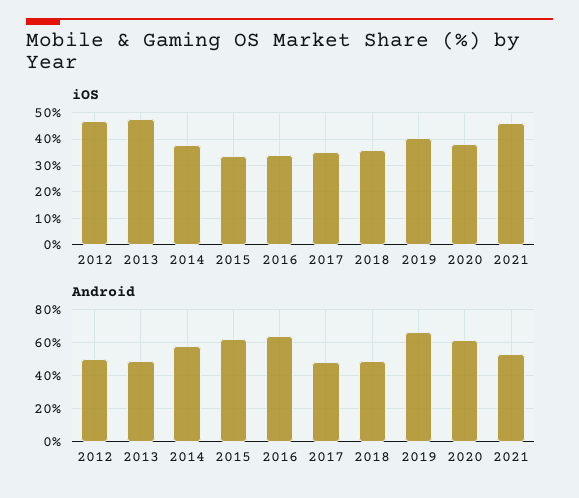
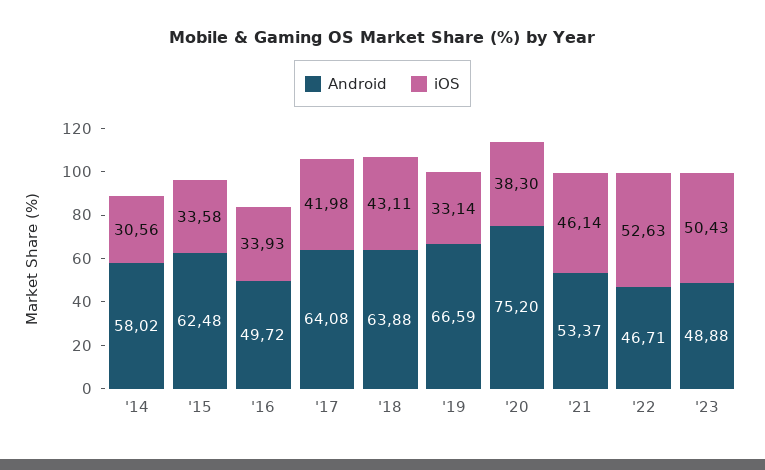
iOS, 2012: 47.5 -> none
iOS, 2013: 47.5 -> none
iOS, 2014: 37.5 -> 30.56
iOS, 2017: 35 -> 41.98
iOS, 2018: 35 -> 43.11
iOS, 2019: 40 -> 33.14
Android, 2012: 50 -> none
Android, 2013: 50 -> none
Android, 2016: 65 -> 49.72
Android, 2017: 50 -> 64.08
Android, 2018: 50 -> 63.88
Android, 2020: 60 -> 75.2
Android, '22: none -> 46.71
iOS, '22: none -> 52.63
Android, '23: none -> 48.88
iOS, '23: none -> 50.43

